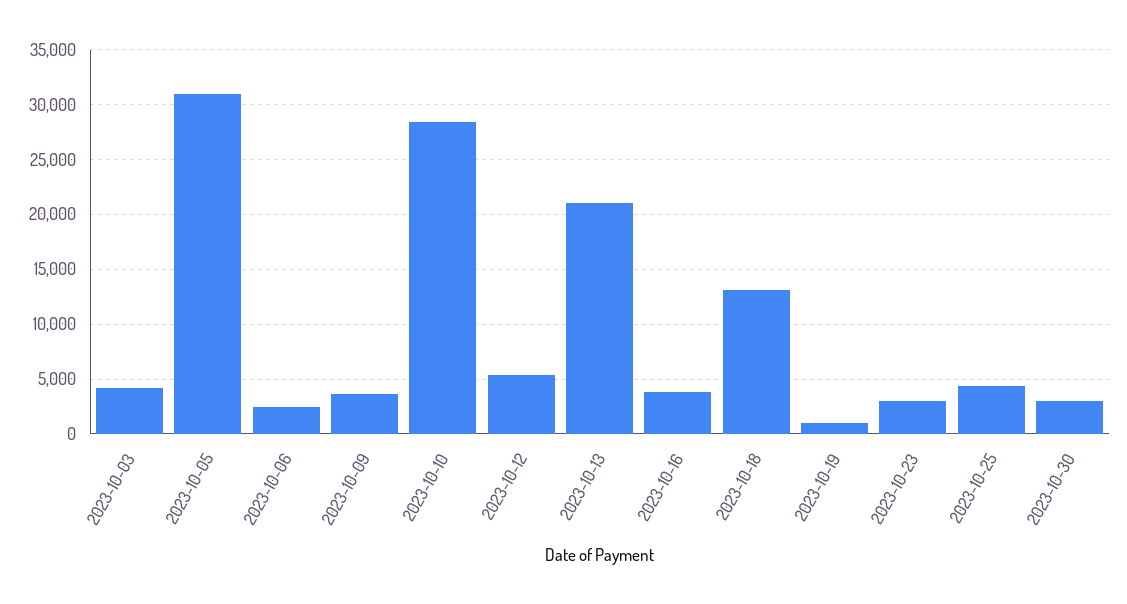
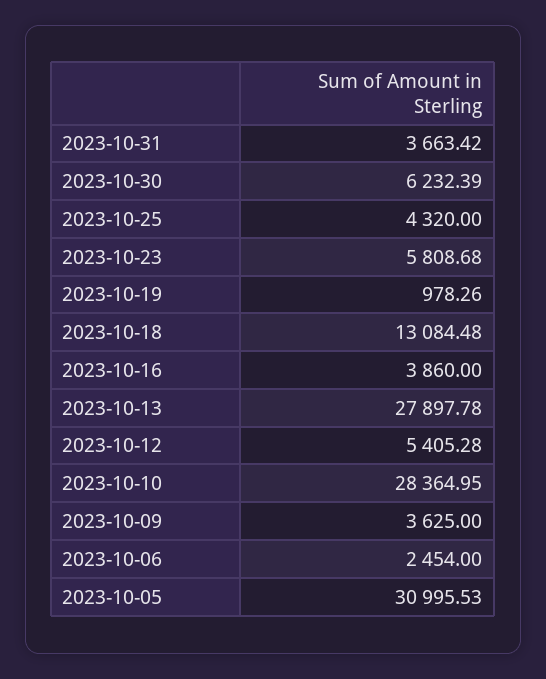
2023-10-03: 4000 -> none
2023-10-13: 21000 -> 27897.78
2023-10-23: 3000 -> 5808.68
2023-10-30: 3000 -> 6232.39
2023-10-31: none -> 3663.42

